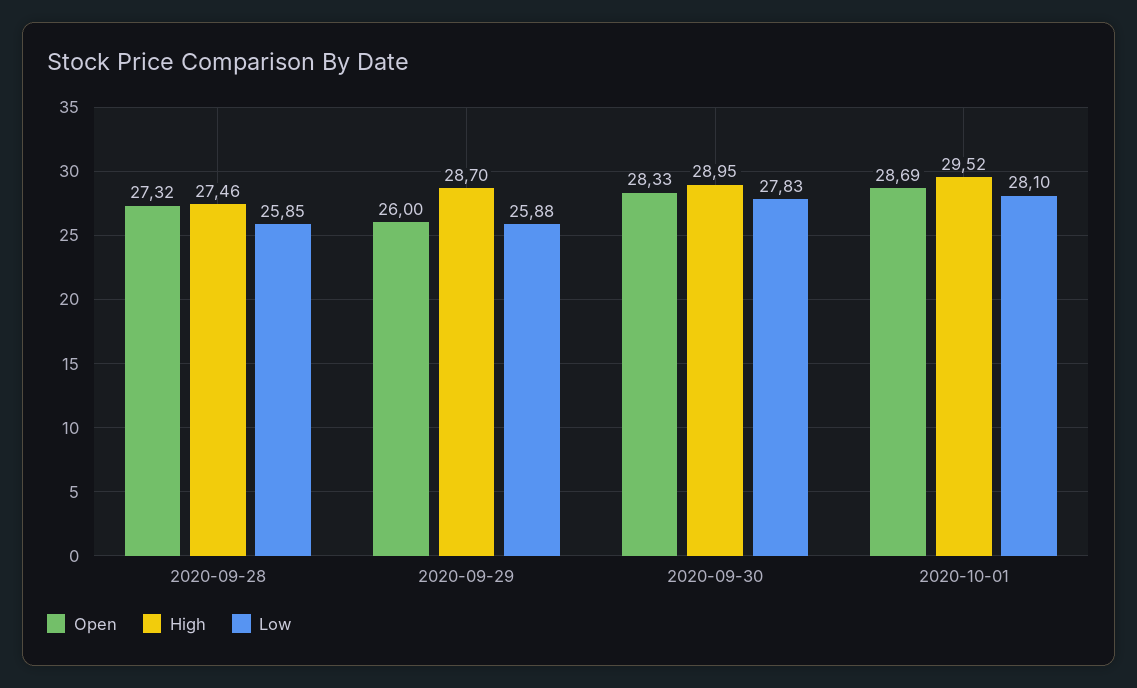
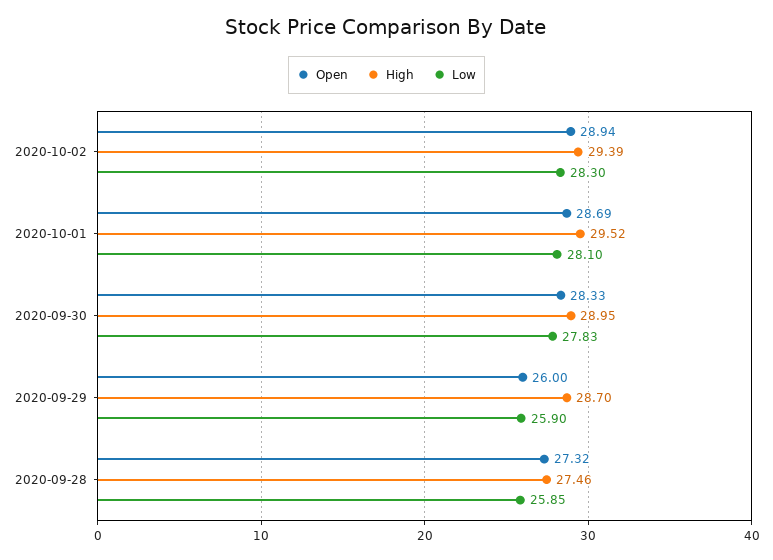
Low, 2020-09-29: 25.88 -> 25.9
Open, 2020-10-02: none -> 28.94
High, 2020-10-02: none -> 29.39
Low, 2020-10-02: none -> 28.3

